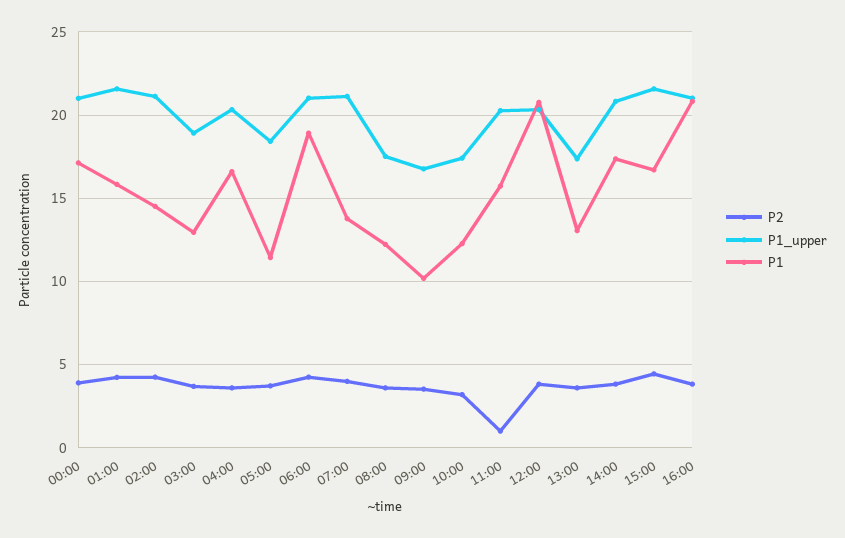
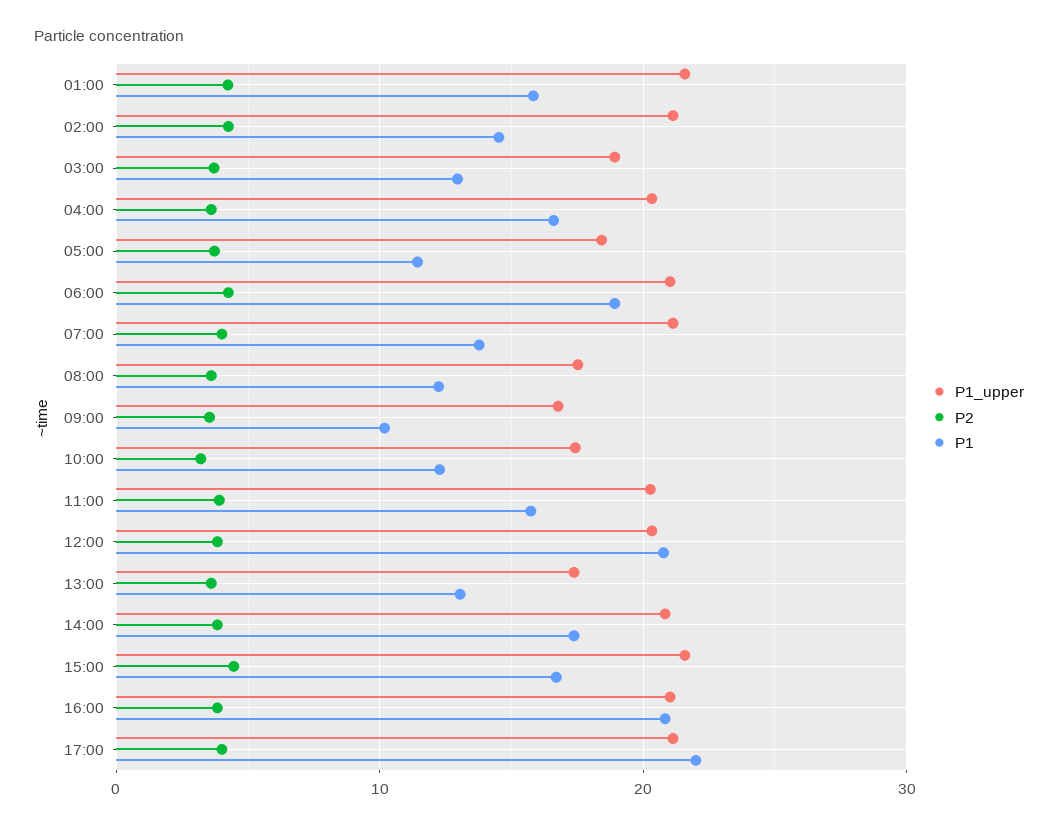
P2, 00:00: 4 -> none
P1_upper, 00:00: 21 -> none
P1, 00:00: 17 -> none
P2, 11:00: 1 -> 4
P1_upper, 17:00: none -> 21
P2, 17:00: none -> 4
P1, 17:00: none -> 22

